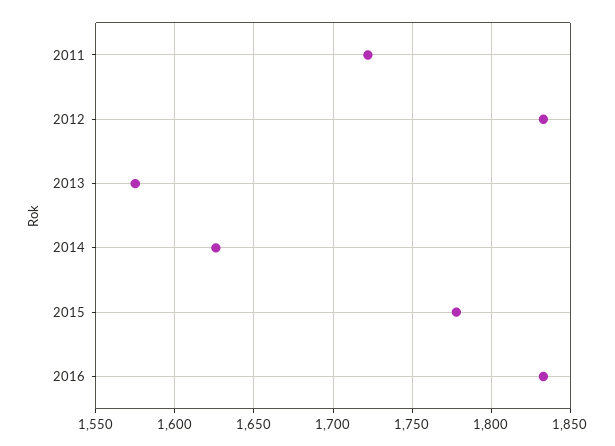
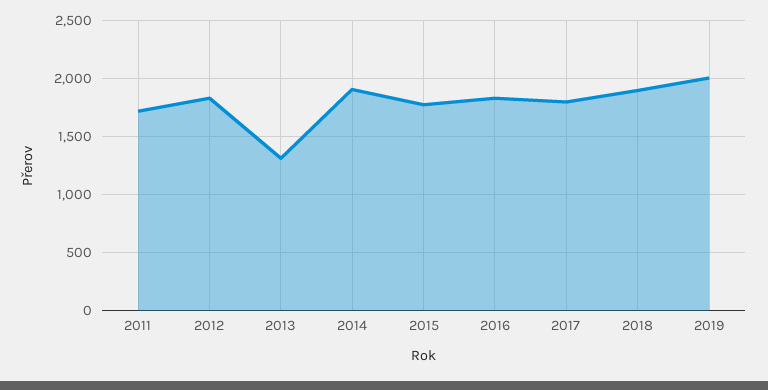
2013: 1575 -> 1300
2014: 1625 -> 1900
2017: none -> 1800
2018: none -> 1900
2019: none -> 2000

